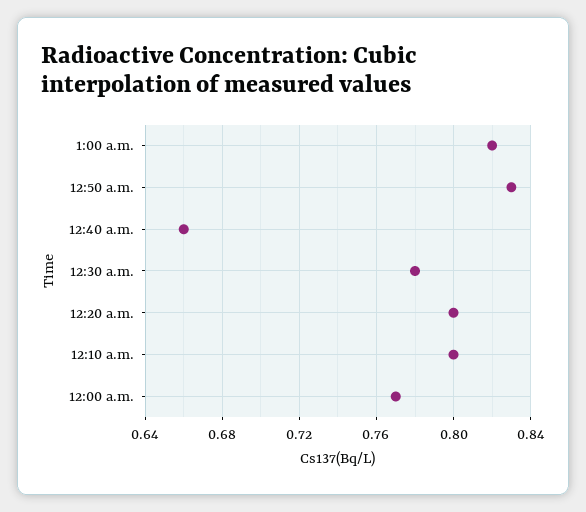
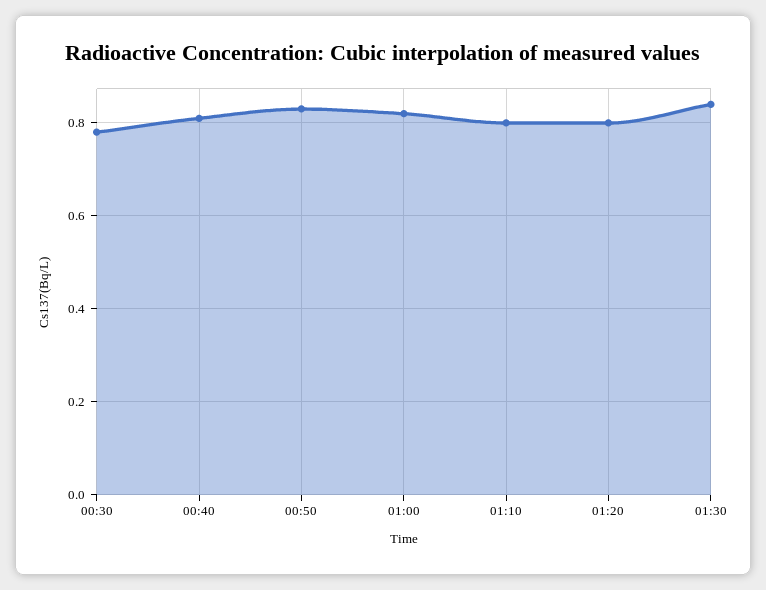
12:40 a.m.: 0.66 -> 0.8
12:20 a.m.: 0.8 -> none
12:10 a.m.: 0.8 -> none
12:00 a.m.: 0.77 -> none
01:10: none -> 0.8
01:20: none -> 0.8
01:30: none -> 0.85

